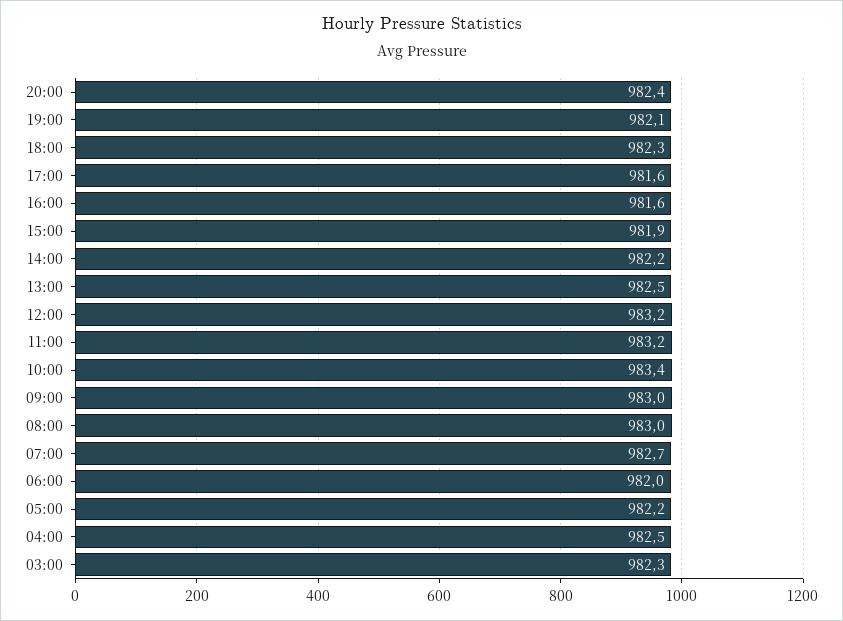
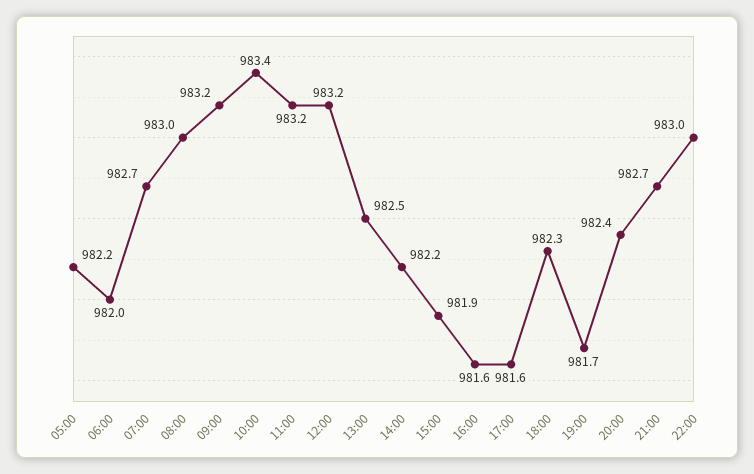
19:00: 982.1 -> 981.7
09:00: 983 -> 983.2
04:00: 982.5 -> none
03:00: 982.3 -> none
21:00: none -> 982.7
22:00: none -> 983

